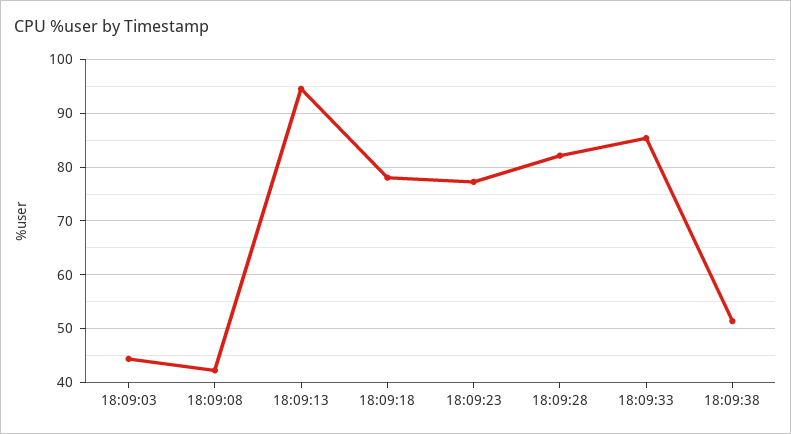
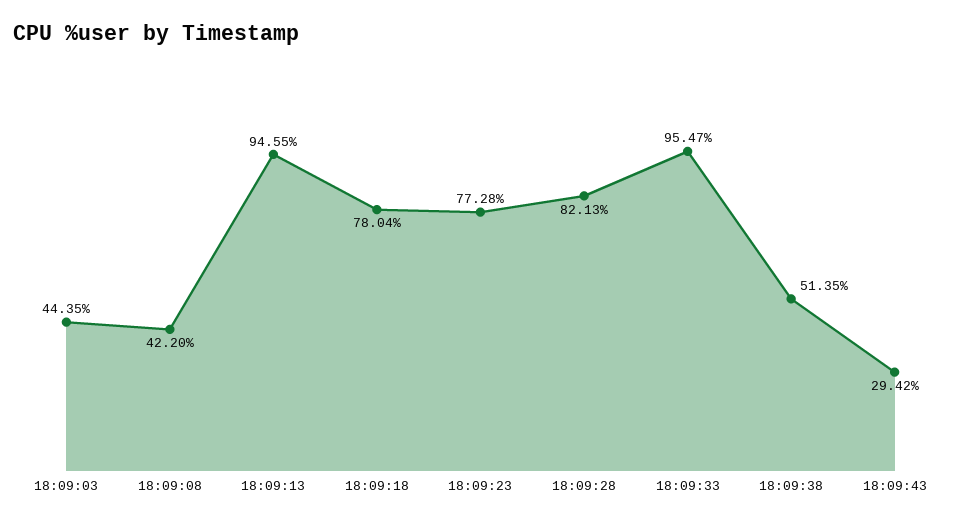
18:09:33: 86 -> 95.47
18:09:43: none -> 29.42

